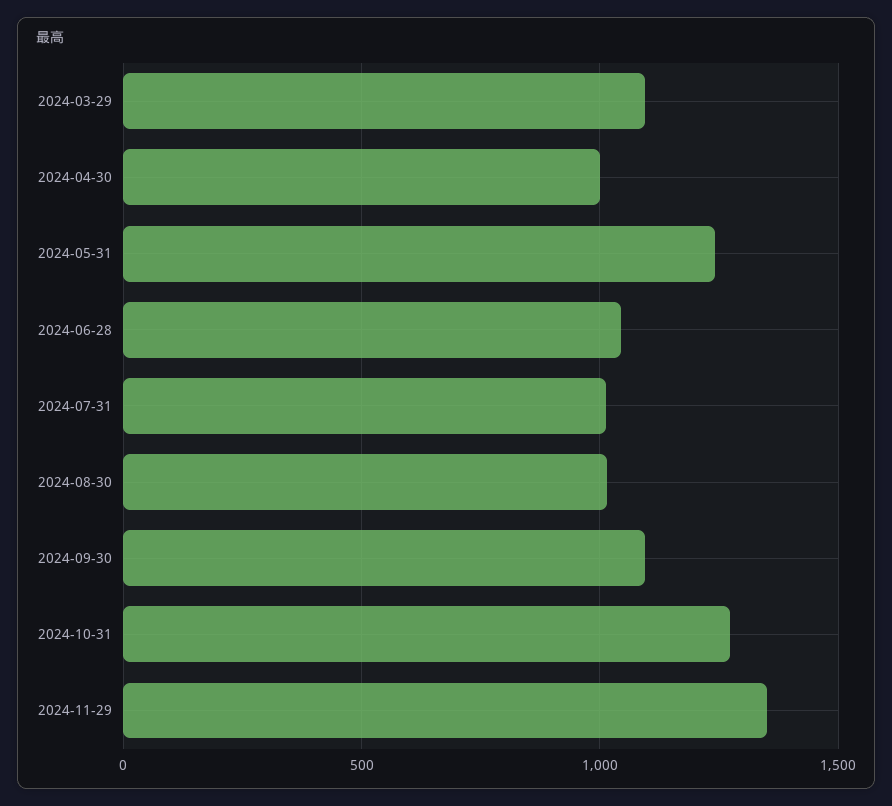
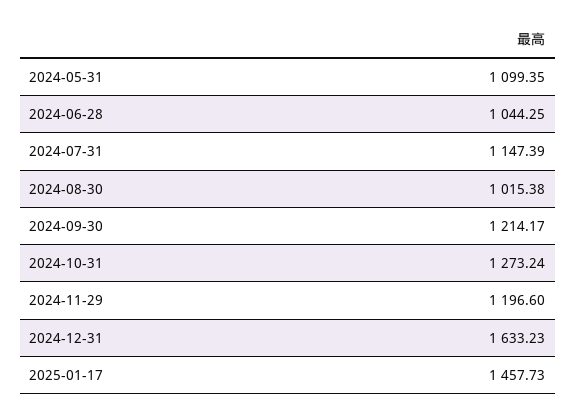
2024-03-29: 1100 -> none
2024-04-30: 1000 -> none
2024-05-31: 1250 -> 1099.35
2024-07-31: 1000 -> 1147.39
2024-09-30: 1100 -> 1214.17
2024-11-29: 1350 -> 1196.6
2024-12-31: none -> 1633.23
2025-01-17: none -> 1457.73

